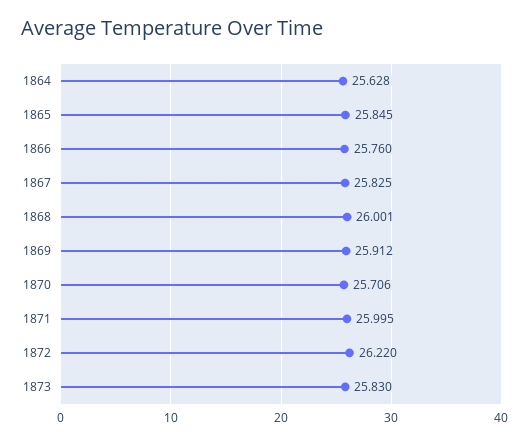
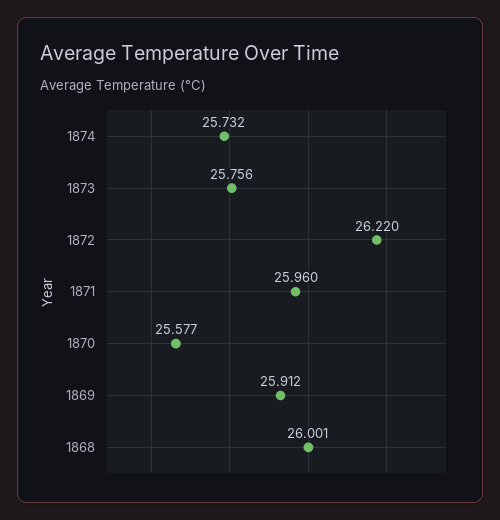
1864: 25.628 -> none
1865: 25.845 -> none
1866: 25.76 -> none
1867: 25.825 -> none
1870: 25.706 -> 25.577
1871: 25.995 -> 25.96
1873: 25.83 -> 25.756
1874: none -> 25.732

